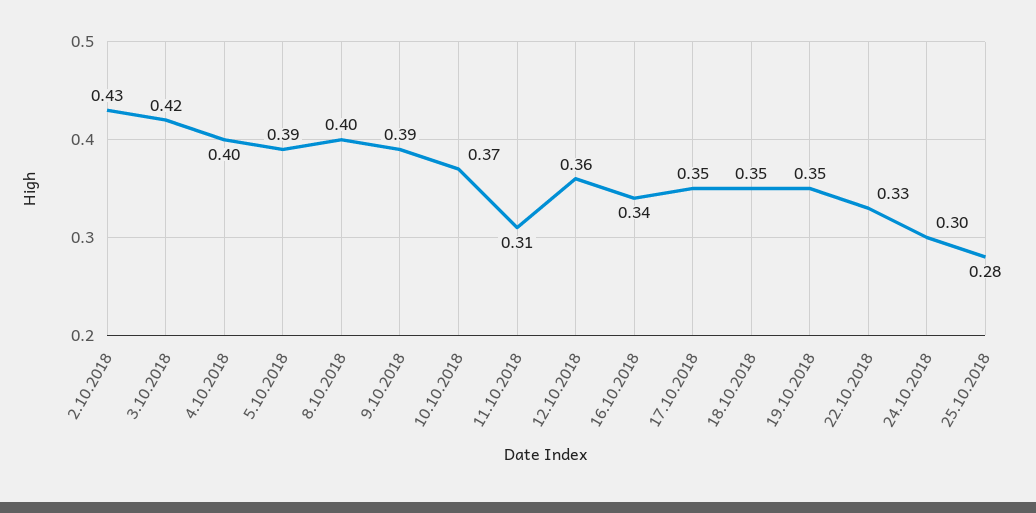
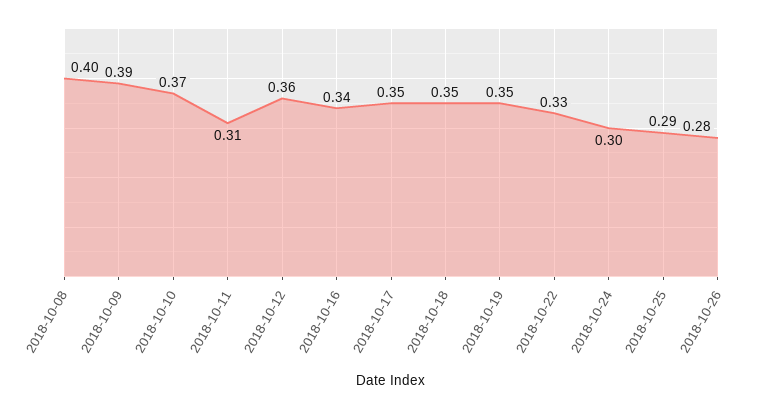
2.10.2018: 0.43 -> none
3.10.2018: 0.42 -> none
4.10.2018: 0.4 -> none
5.10.2018: 0.39 -> none
25.10.2018: 0.28 -> 0.29
2018-10-26: none -> 0.28

